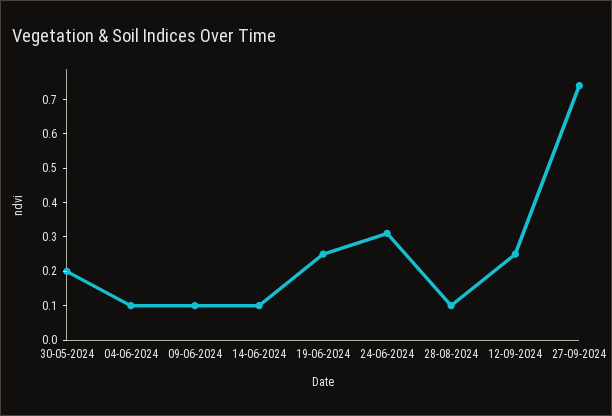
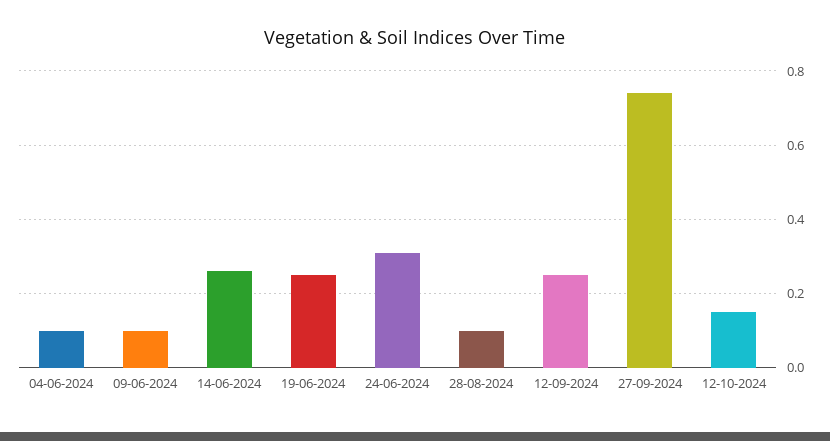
30-05-2024: 0.2 -> none
14-06-2024: 0.1 -> 0.25
12-10-2024: none -> 0.15

